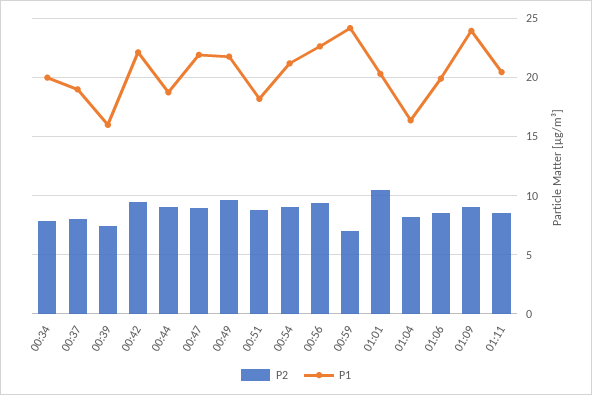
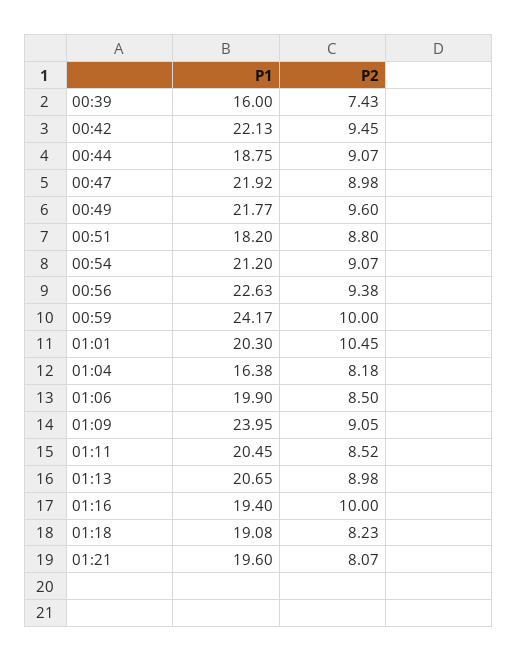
P2, 00:34: 8 -> none
P1, 00:34: 20 -> none
P2, 00:37: 8 -> none
P1, 00:37: 19 -> none
P2, 00:59: 7 -> 10
P1, 01:13: none -> 20.65
P2, 01:13: none -> 8.98
P1, 01:16: none -> 19.4
P2, 01:16: none -> 10
P1, 01:18: none -> 19.08
P2, 01:18: none -> 8.23
P1, 01:21: none -> 19.6
P2, 01:21: none -> 8.07

